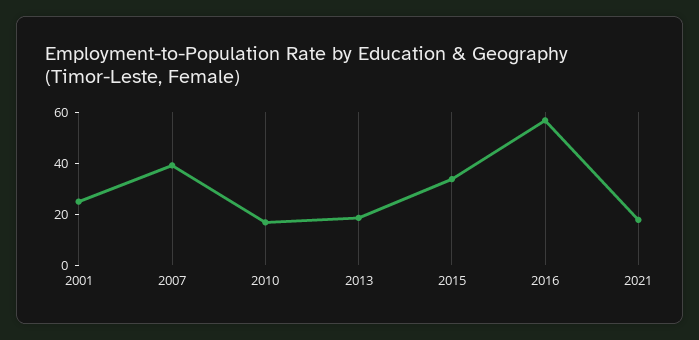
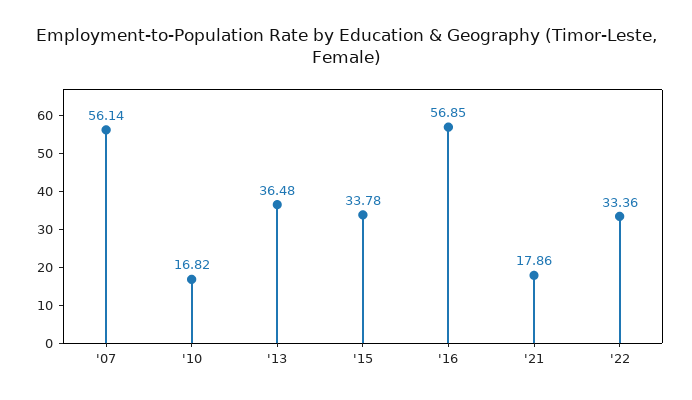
2001: 25 -> none
2007: 40 -> 56.14
2013: 20 -> 36.48
'22: none -> 33.36

